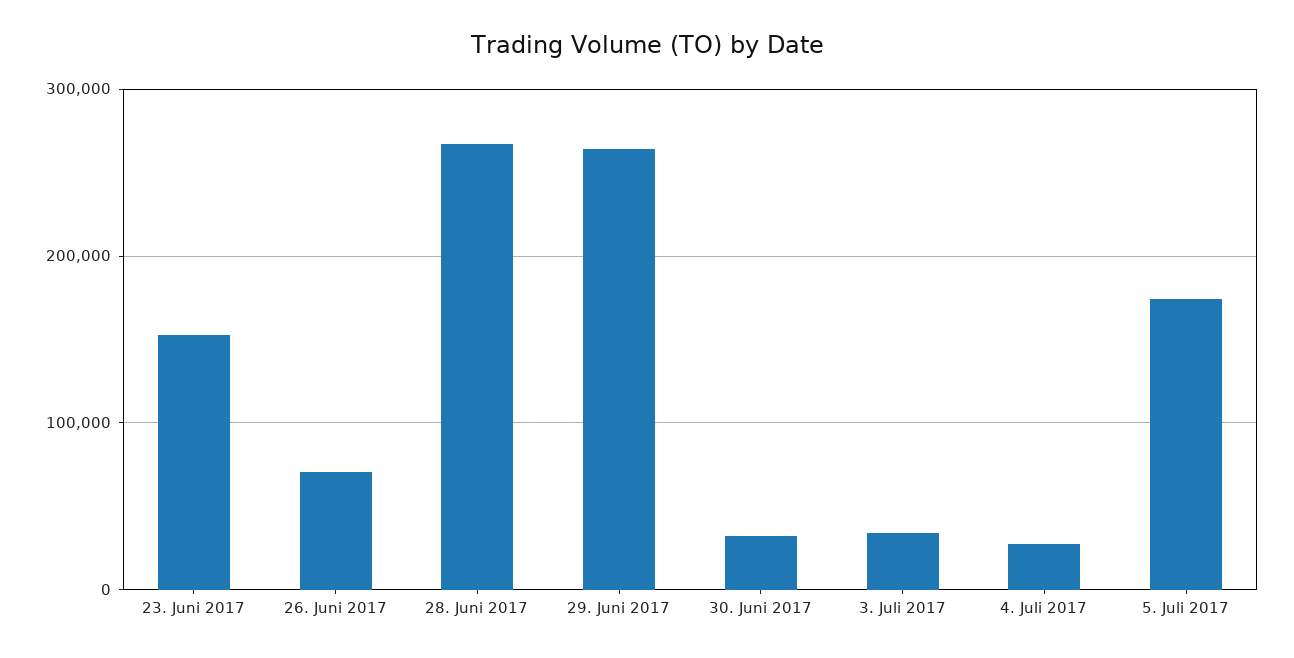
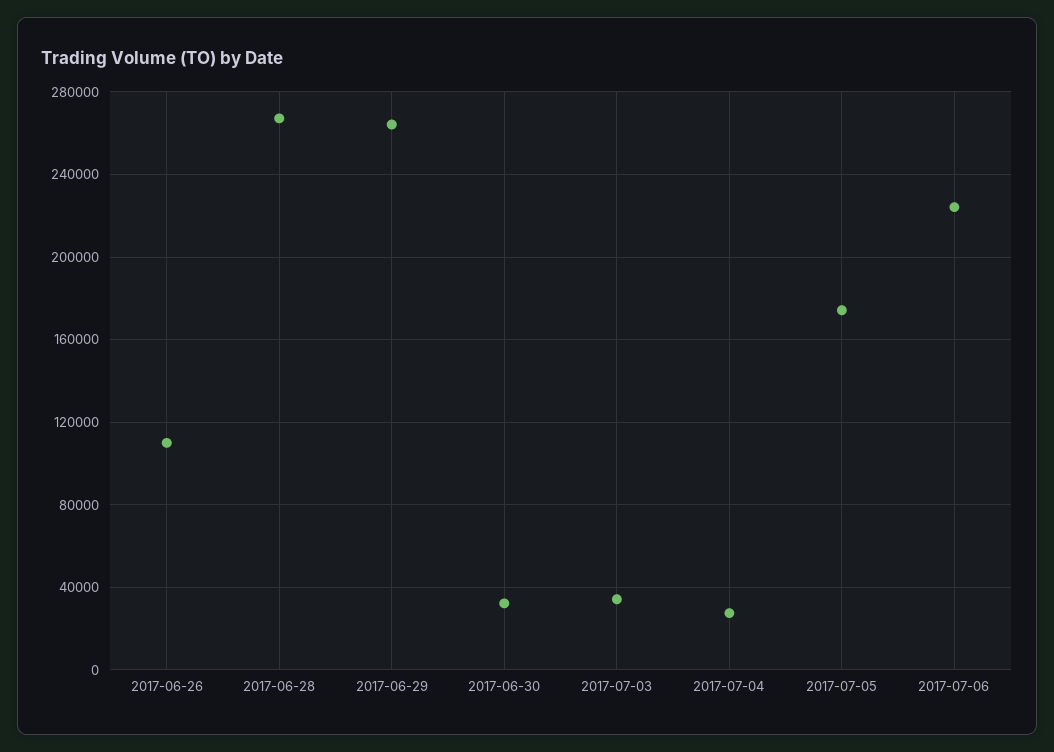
23. Juni 2017: 150000 -> none
26. Juni 2017: 70000 -> 110000
2017-07-06: none -> 225000

